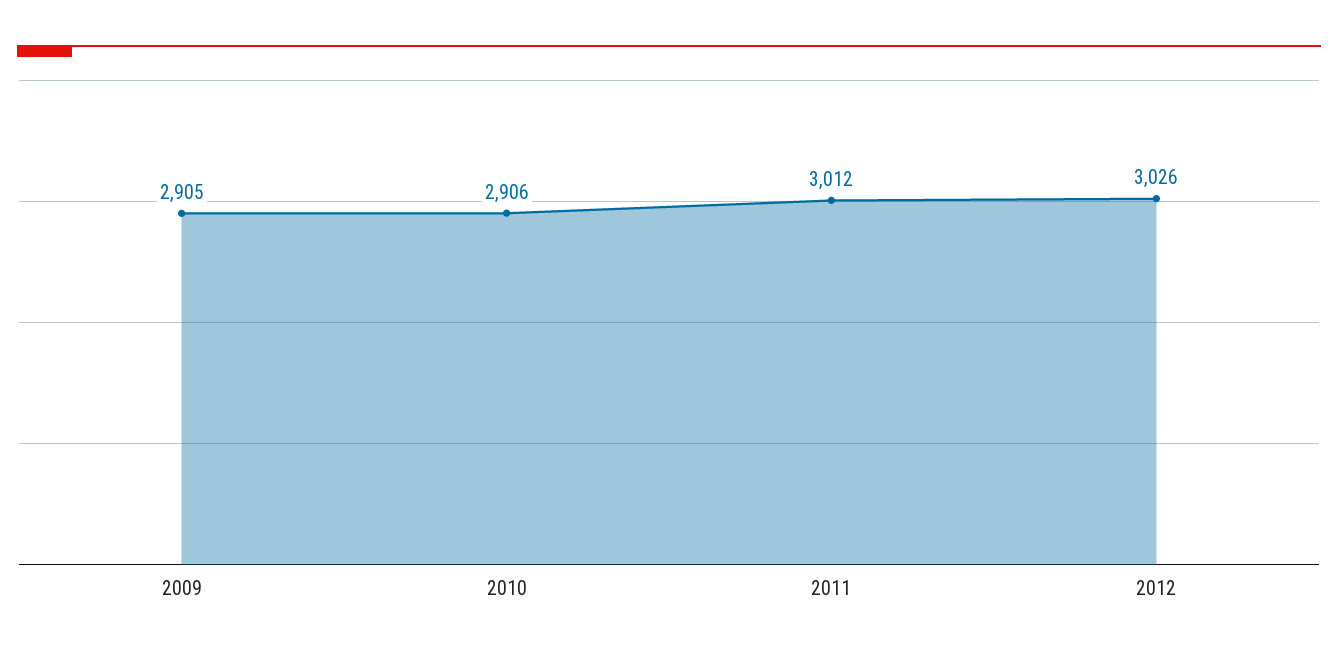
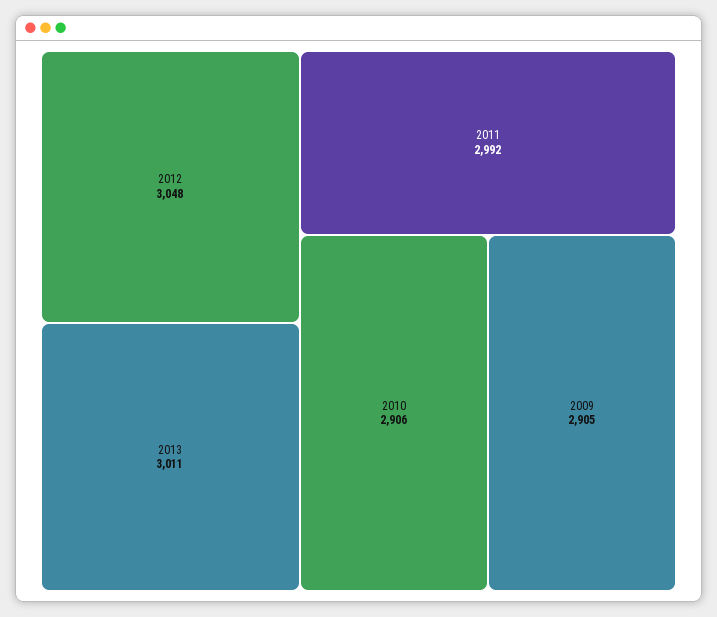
2011: 3012 -> 2992
2012: 3026 -> 3048
2013: none -> 3011

